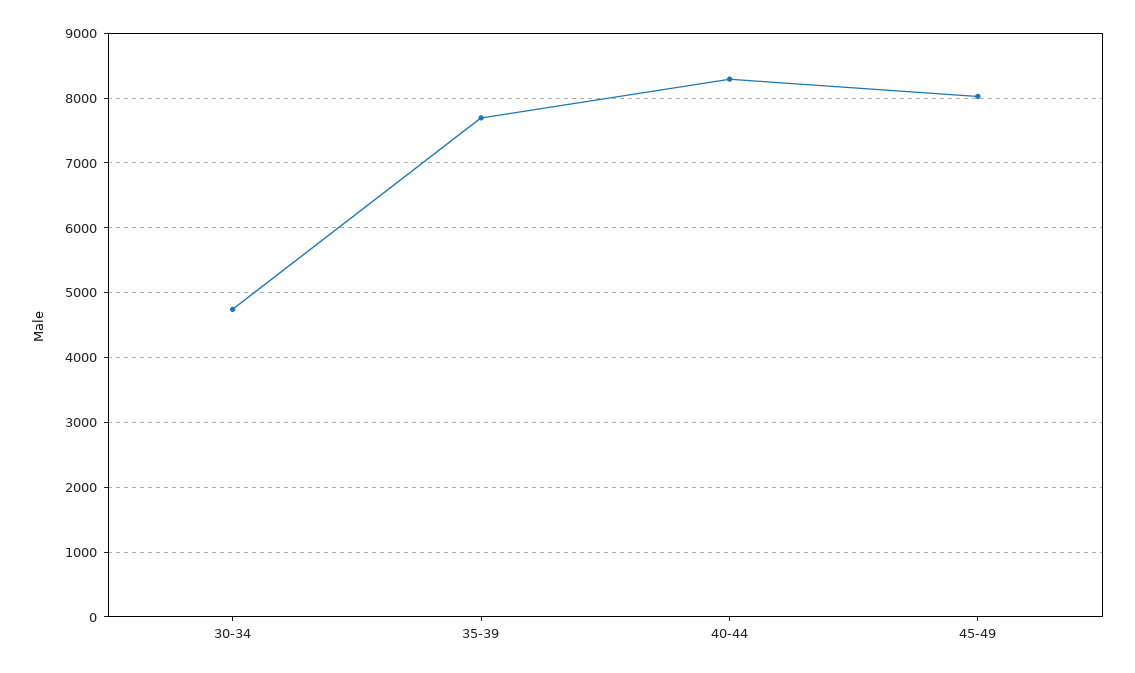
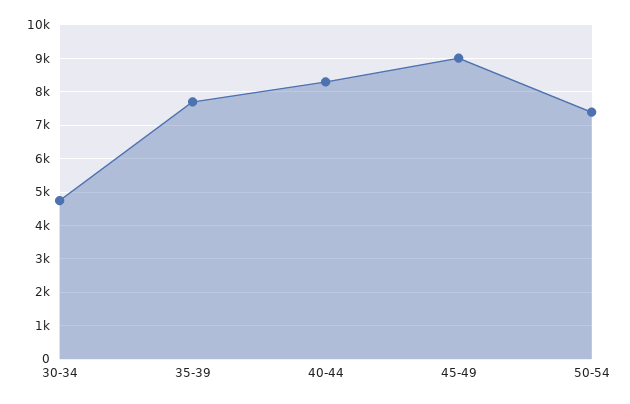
45-49: 8000 -> 9000
50-54: none -> 7400

